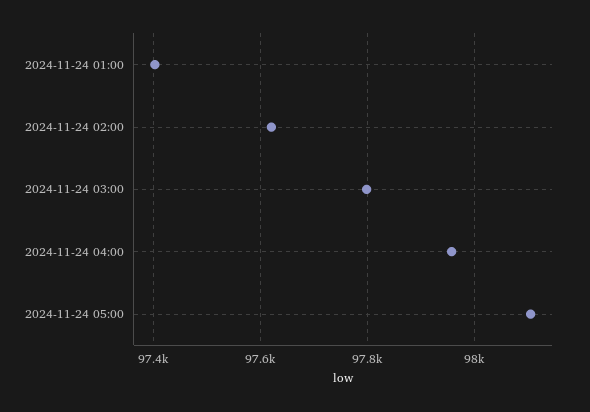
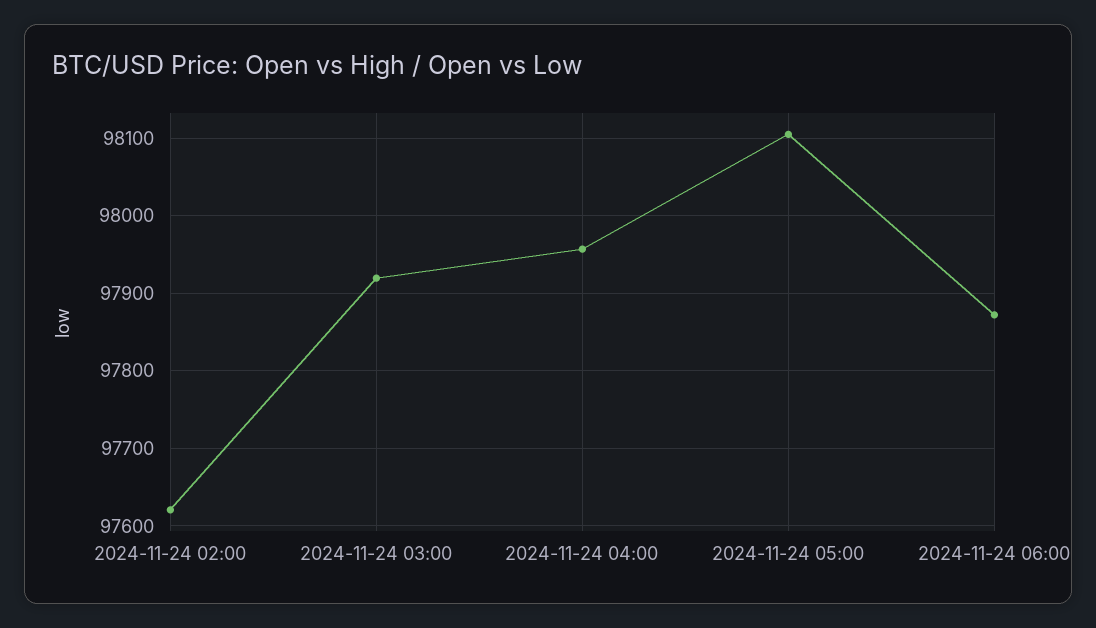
2024-11-24 01:00: 97400 -> none
2024-11-24 03:00: 97800 -> 97920
2024-11-24 06:00: none -> 97870

